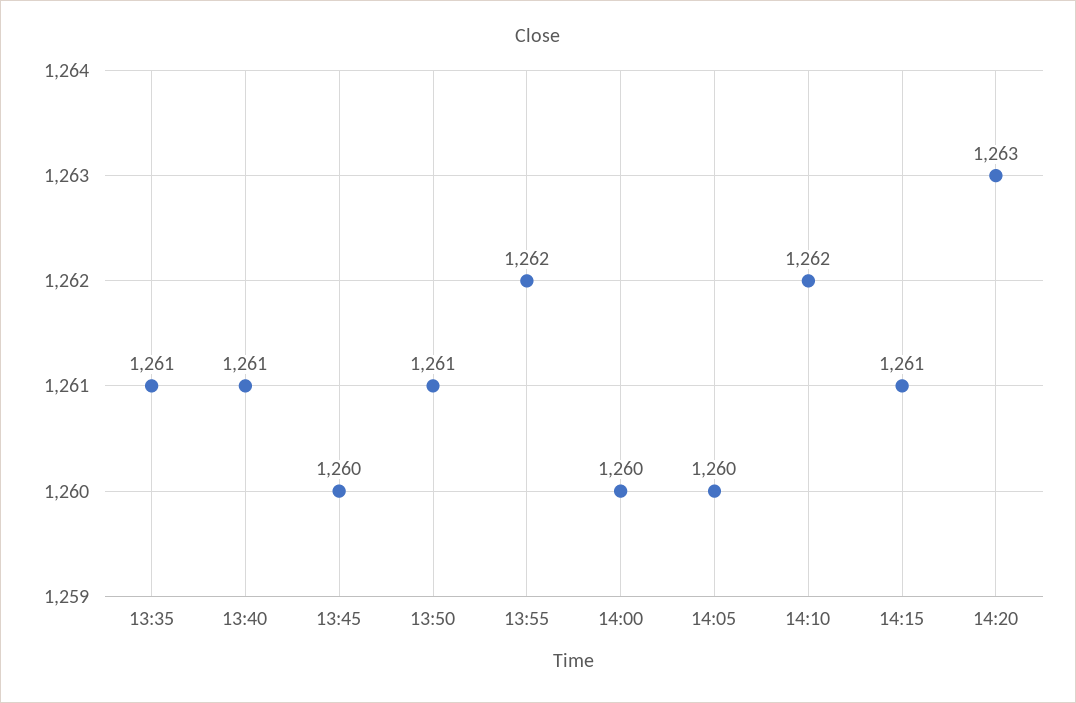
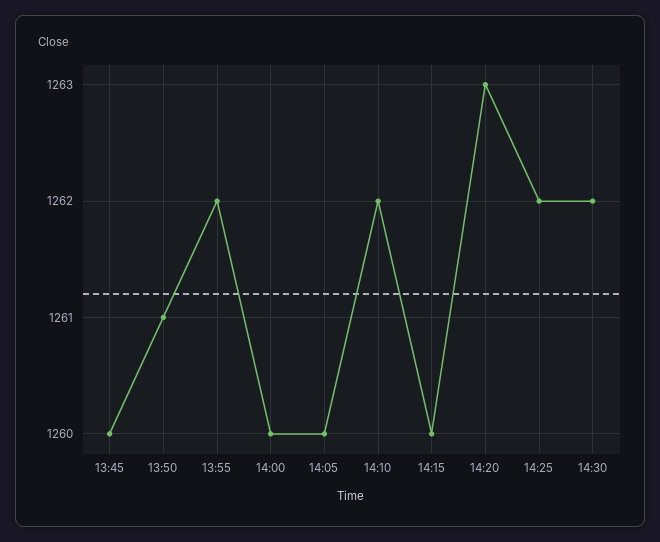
13:35: 1261 -> none
13:40: 1261 -> none
14:15: 1261 -> 1260
14:25: none -> 1262
14:30: none -> 1262

